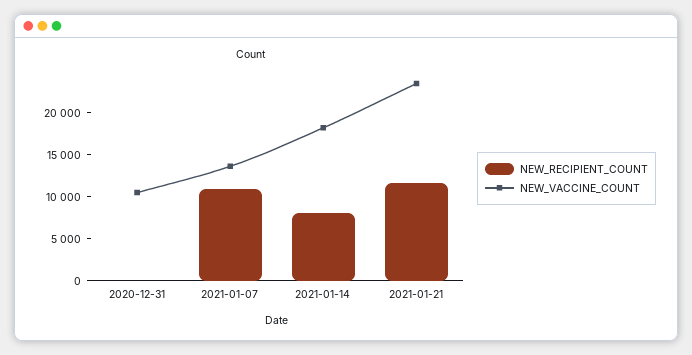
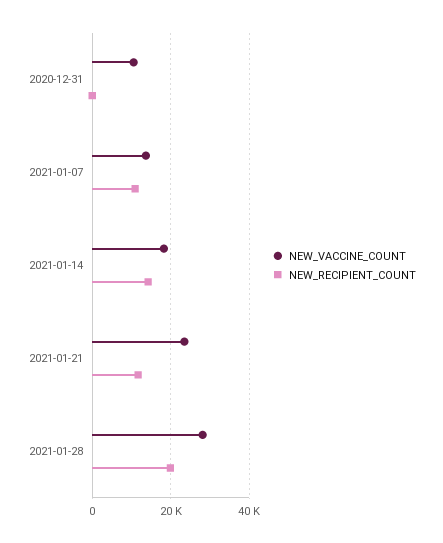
NEW_RECIPIENT_COUNT, 2021-01-14: 8000 -> 14000
NEW_VACCINE_COUNT, 2021-01-28: none -> 28000
NEW_RECIPIENT_COUNT, 2021-01-28: none -> 20000

